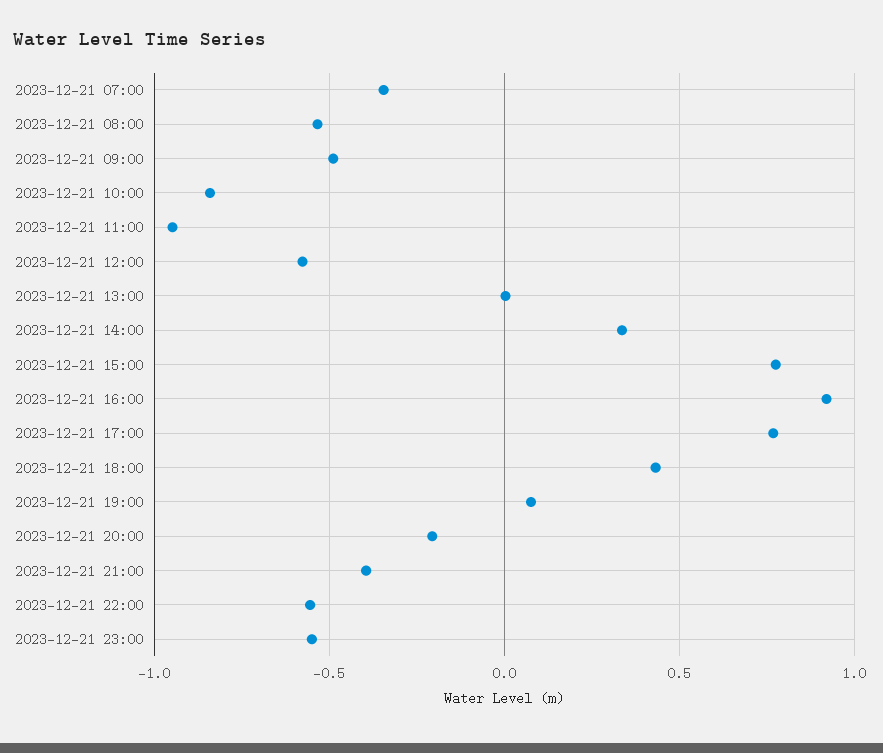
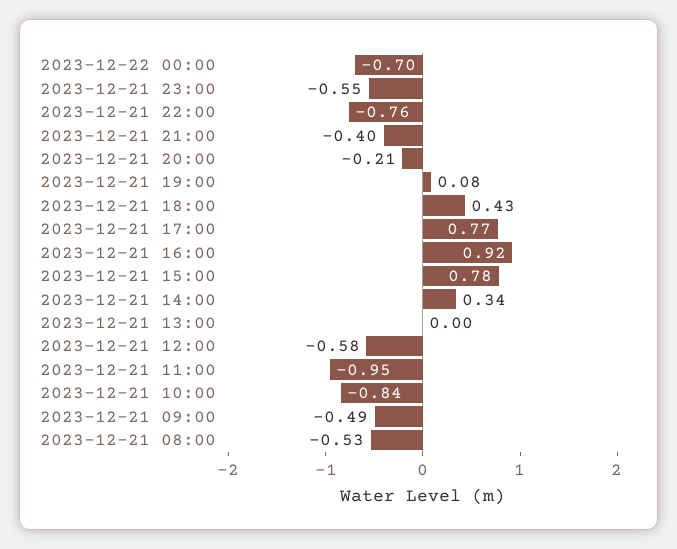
2023-12-21 07:00: -0.35 -> none
2023-12-21 22:00: -0.55 -> -0.76
2023-12-22 00:00: none -> -0.7

